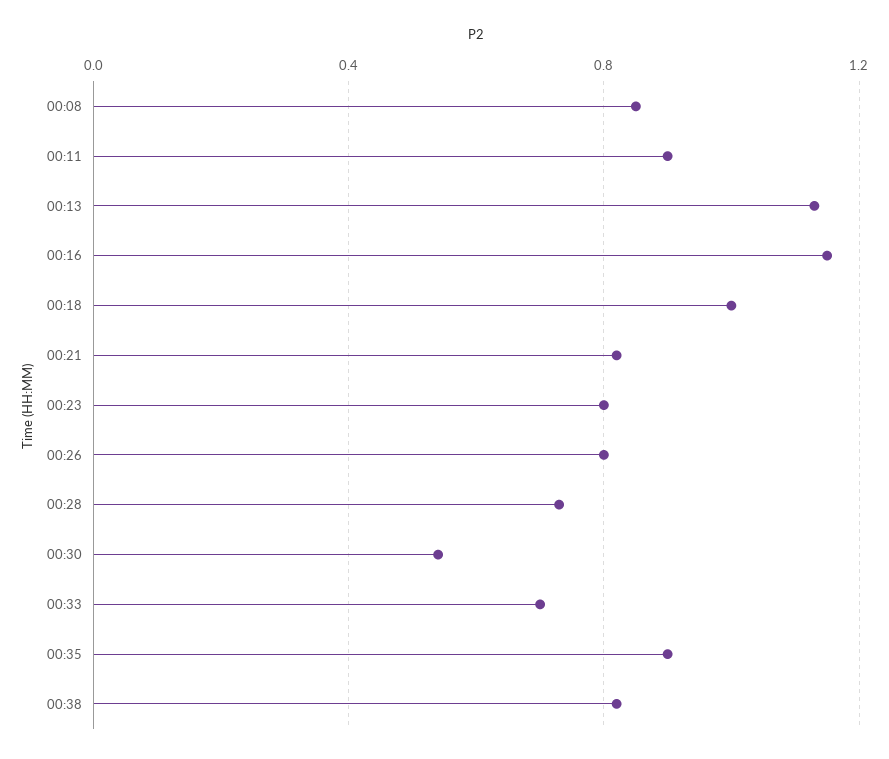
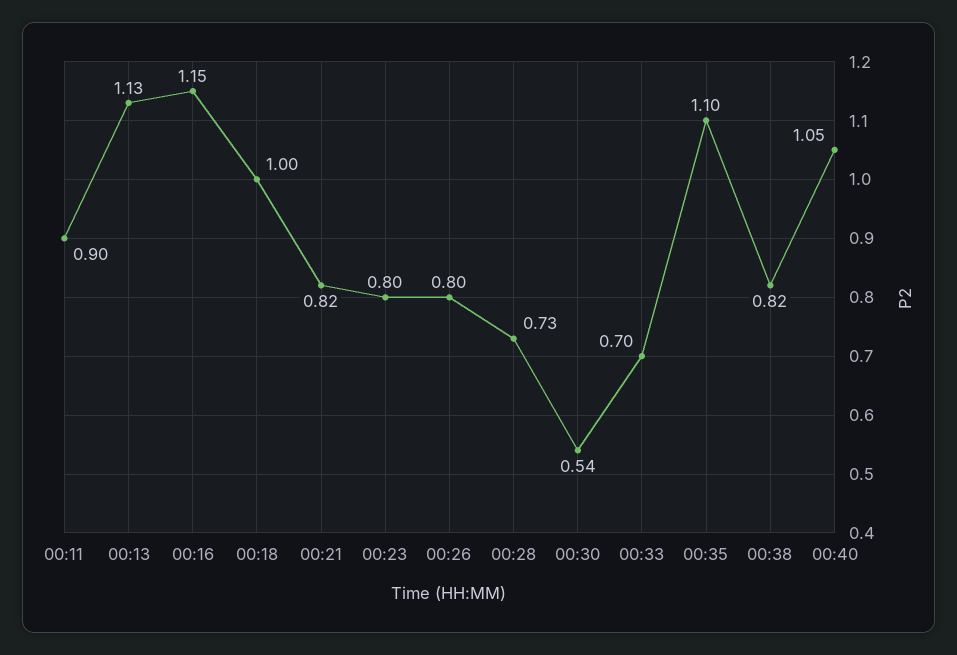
00:08: 0.85 -> none
00:35: 0.9 -> 1.1
00:40: none -> 1.05

